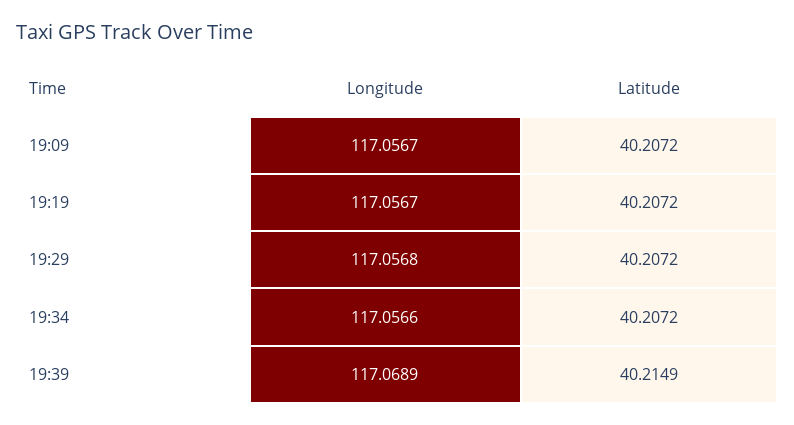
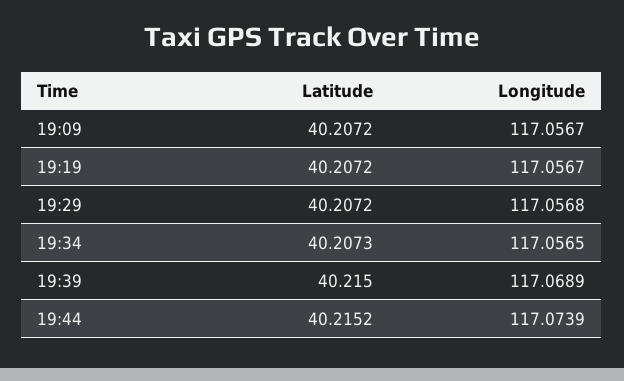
Longitude, 19:34: 117.0566 -> 117.0565
Latitude, 19:34: 40.2072 -> 40.2073
Latitude, 19:39: 40.2149 -> 40.215
Latitude, 19:44: none -> 40.2152
Longitude, 19:44: none -> 117.0739

